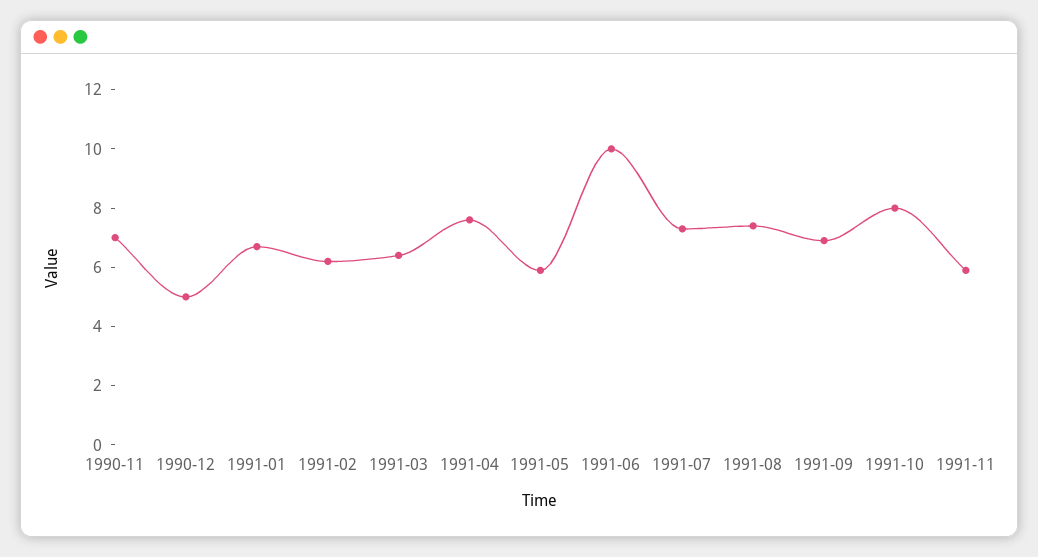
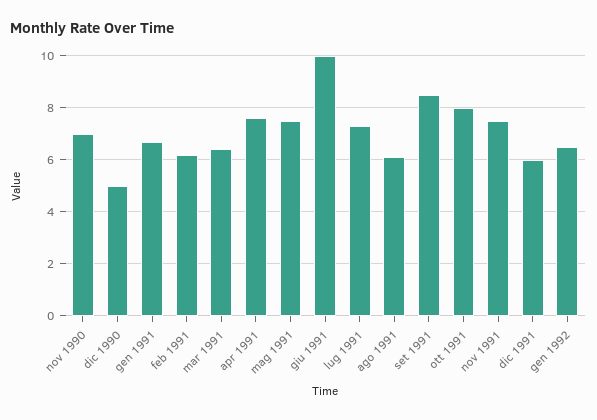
1991-05: 6 -> 7.5
1991-08: 7.5 -> 6
1991-09: 7 -> 8.5
1991-11: 6 -> 7.5
dic 1991: none -> 6
gen 1992: none -> 6.5

